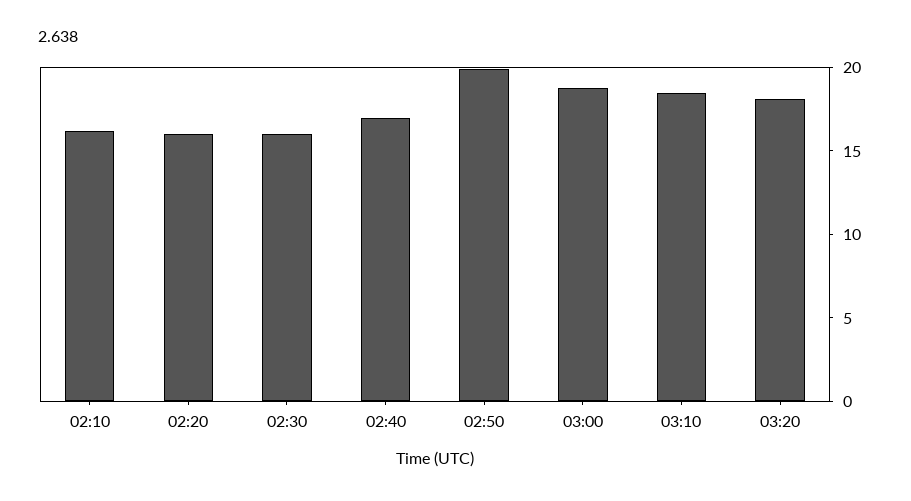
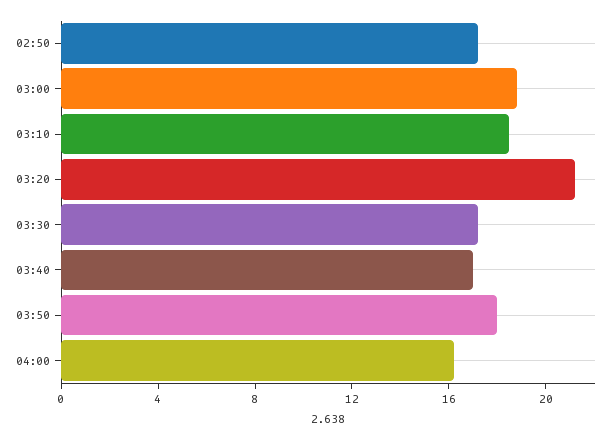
02:10: 16 -> none
02:20: 16 -> none
02:30: 16 -> none
02:40: 17 -> none
02:50: 20 -> 17
03:20: 18 -> 21
03:30: none -> 17
03:40: none -> 17
03:50: none -> 18
04:00: none -> 16

